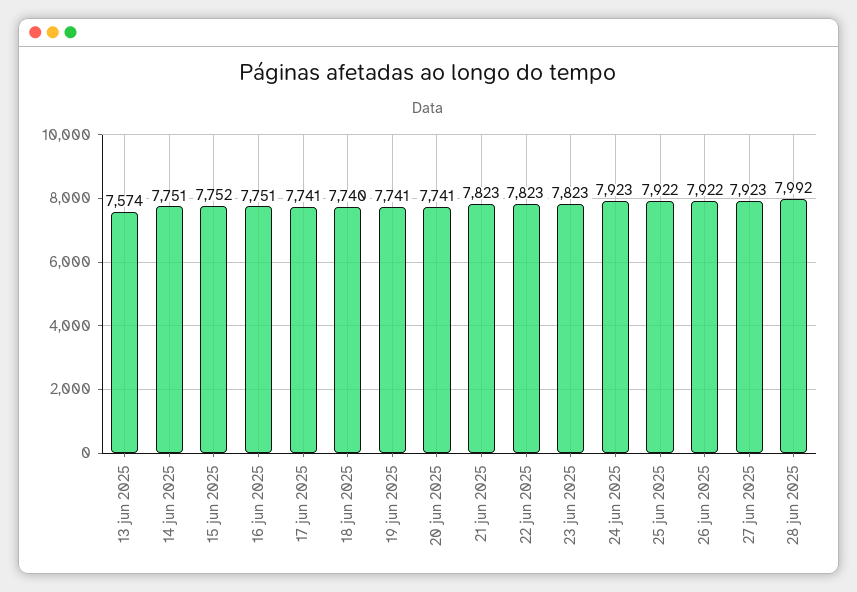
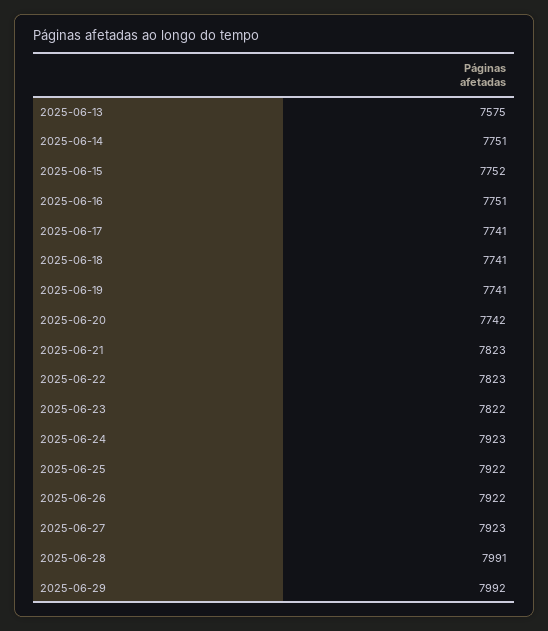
13 jun 2025: 7574 -> 7575
18 jun 2025: 7740 -> 7741
20 jun 2025: 7741 -> 7742
23 jun 2025: 7823 -> 7822
28 jun 2025: 7992 -> 7991
2025-06-29: none -> 7992

